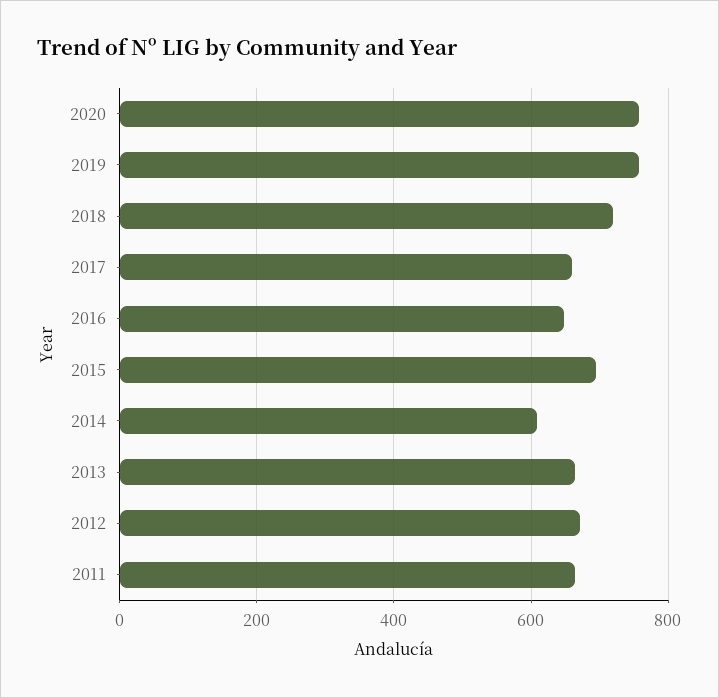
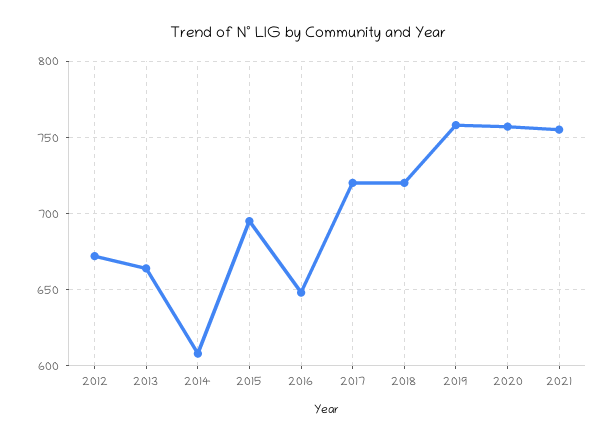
2017: 660 -> 720
2011: 660 -> none
2021: none -> 755

